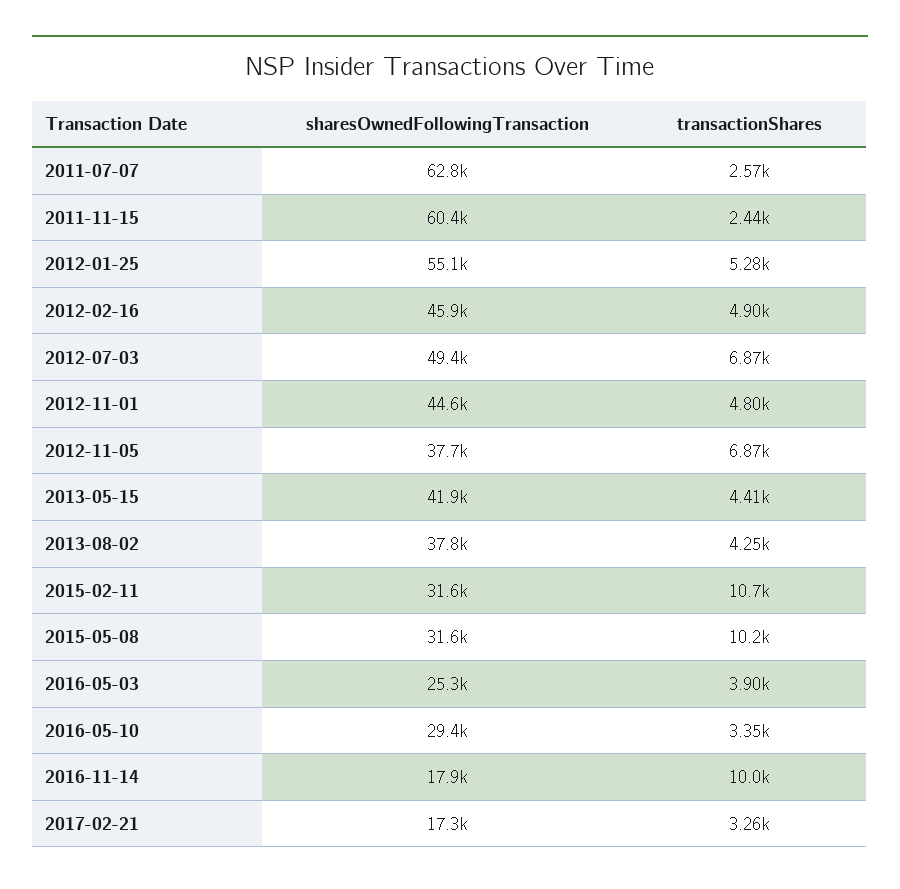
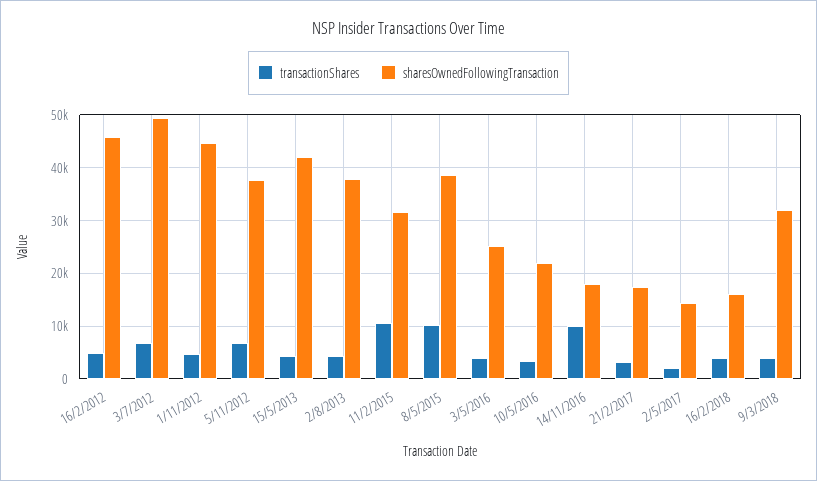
sharesOwnedFollowingTransaction, 2011-07-07: 62800 -> none
transactionShares, 2011-07-07: 2570 -> none
sharesOwnedFollowingTransaction, 2011-11-15: 60400 -> none
transactionShares, 2011-11-15: 2440 -> none
sharesOwnedFollowingTransaction, 2012-01-25: 55100 -> none
transactionShares, 2012-01-25: 5280 -> none
sharesOwnedFollowingTransaction, 2015-05-08: 31600 -> 38000
sharesOwnedFollowingTransaction, 2016-05-10: 29400 -> 22000
transactionShares, 2/5/2017: none -> 2000
sharesOwnedFollowingTransaction, 2/5/2017: none -> 14000
transactionShares, 16/2/2018: none -> 4000
sharesOwnedFollowingTransaction, 16/2/2018: none -> 16000
transactionShares, 9/3/2018: none -> 4000
sharesOwnedFollowingTransaction, 9/3/2018: none -> 32000

